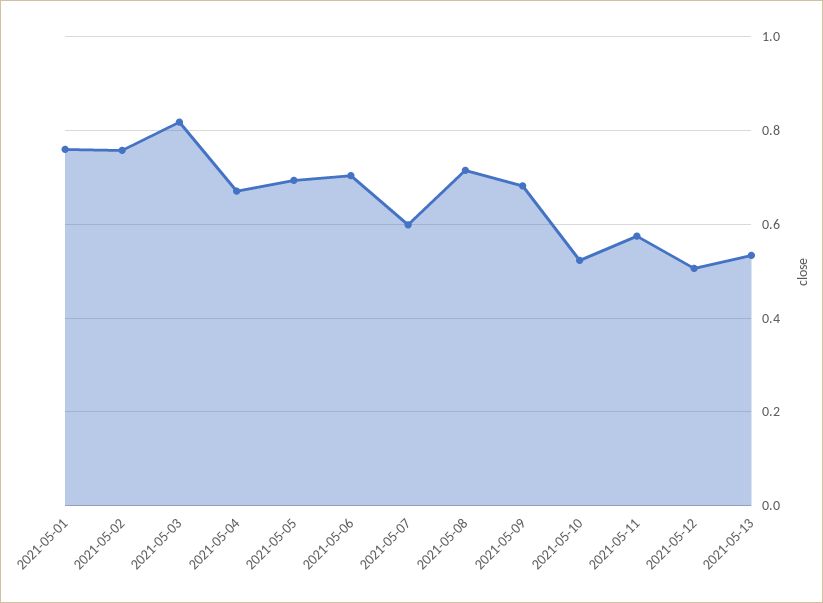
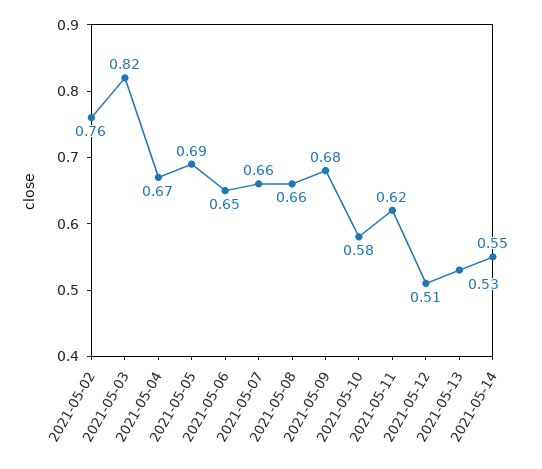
2021-05-01: 0.76 -> none
2021-05-06: 0.7 -> 0.65
2021-05-07: 0.6 -> 0.66
2021-05-08: 0.72 -> 0.66
2021-05-10: 0.52 -> 0.58
2021-05-11: 0.58 -> 0.62
2021-05-14: none -> 0.55

